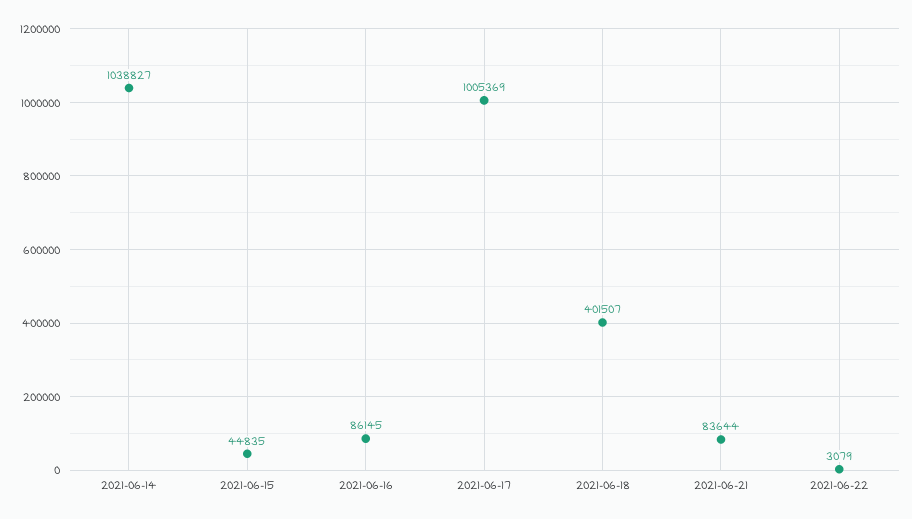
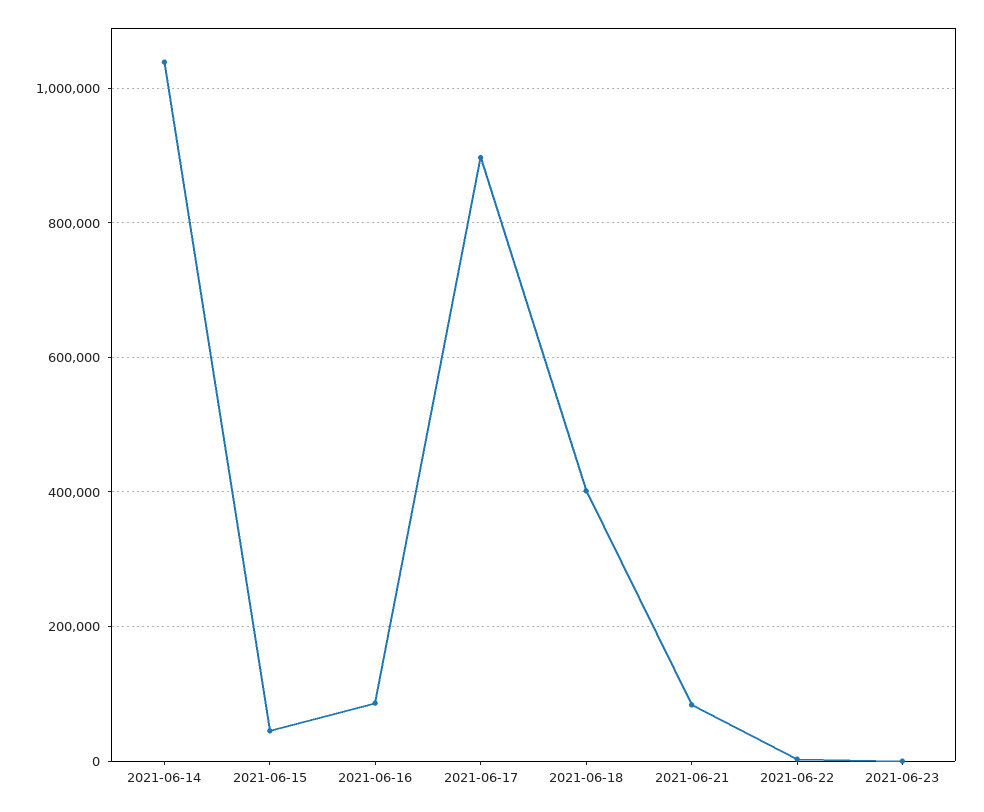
2021-06-17: 1005369 -> 900000
2021-06-23: none -> 0

